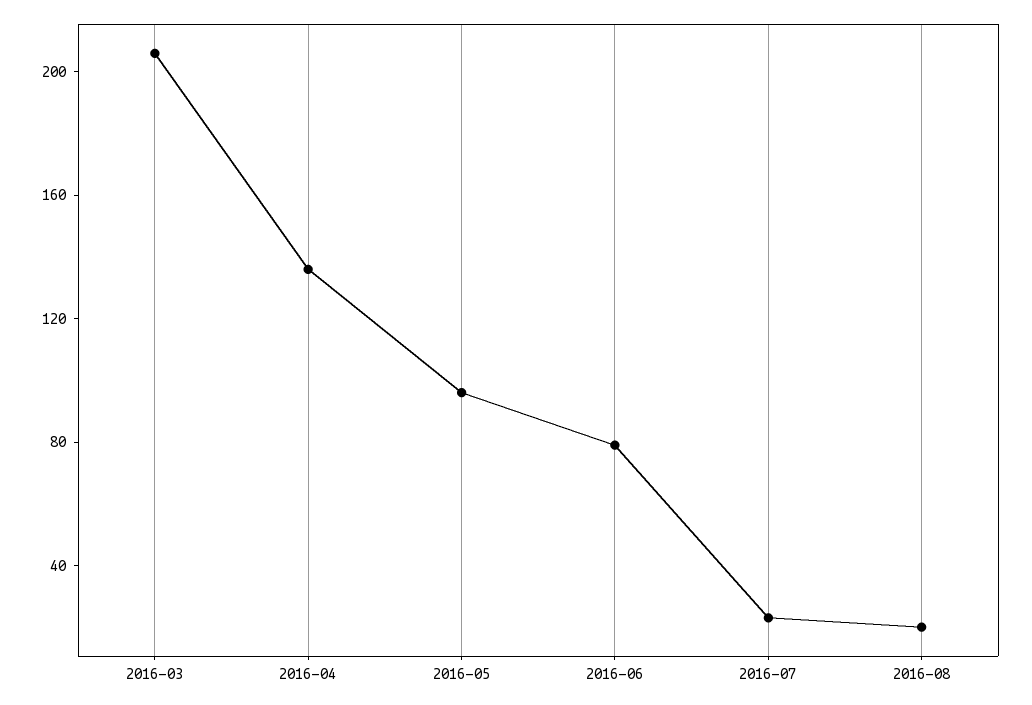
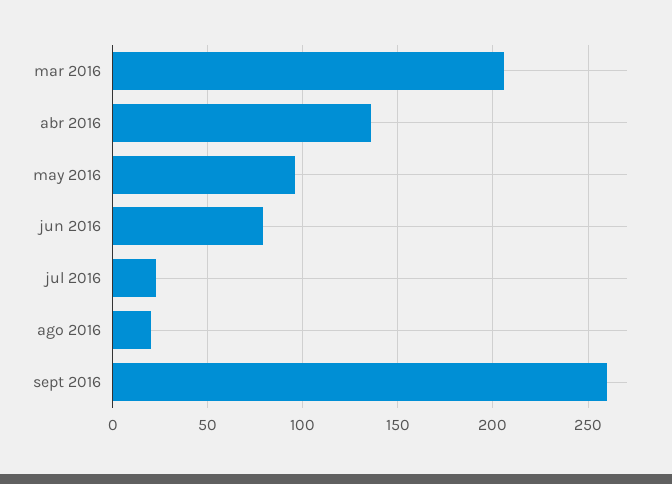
sept 2016: none -> 260

